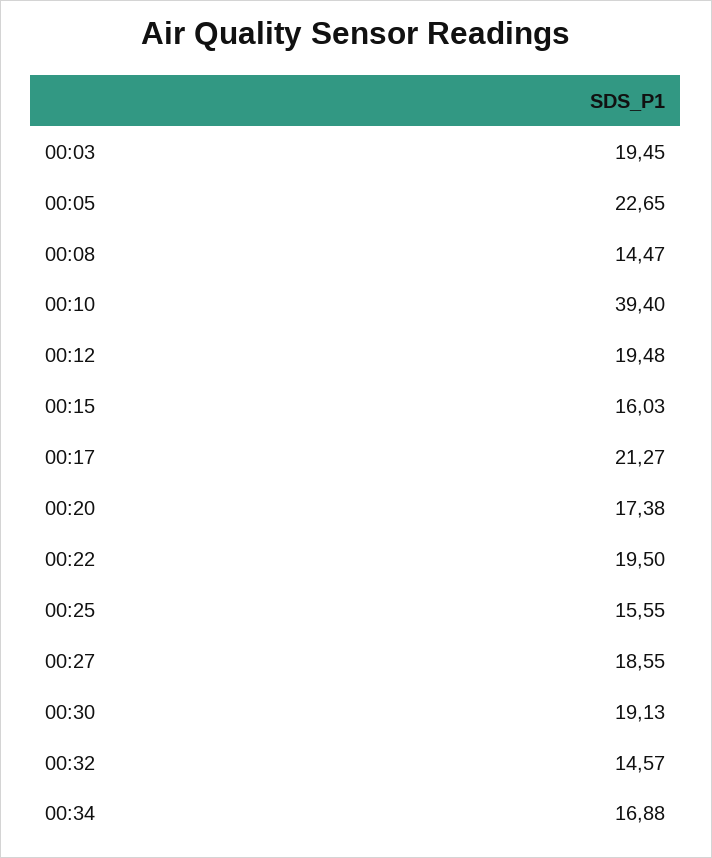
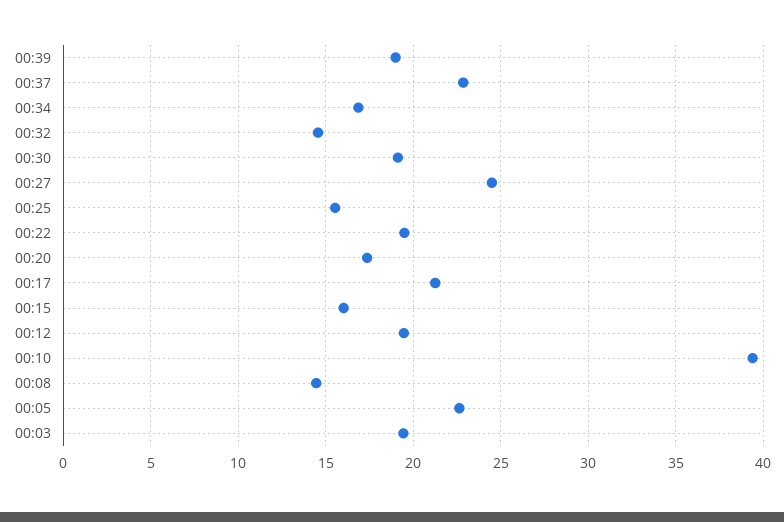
00:27: 18.55 -> 24.5
00:39: none -> 19
00:37: none -> 23

